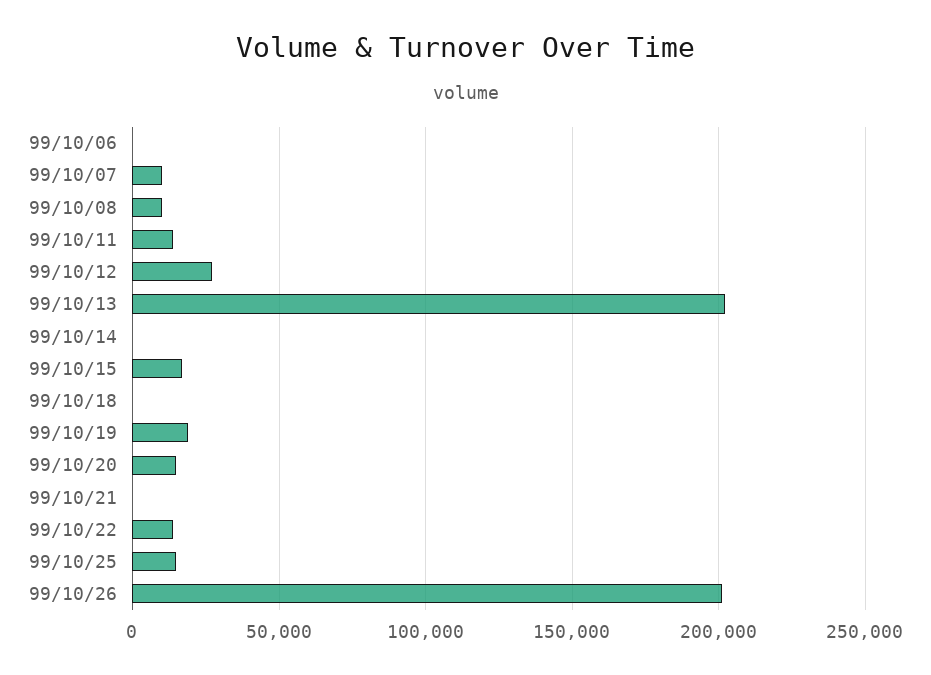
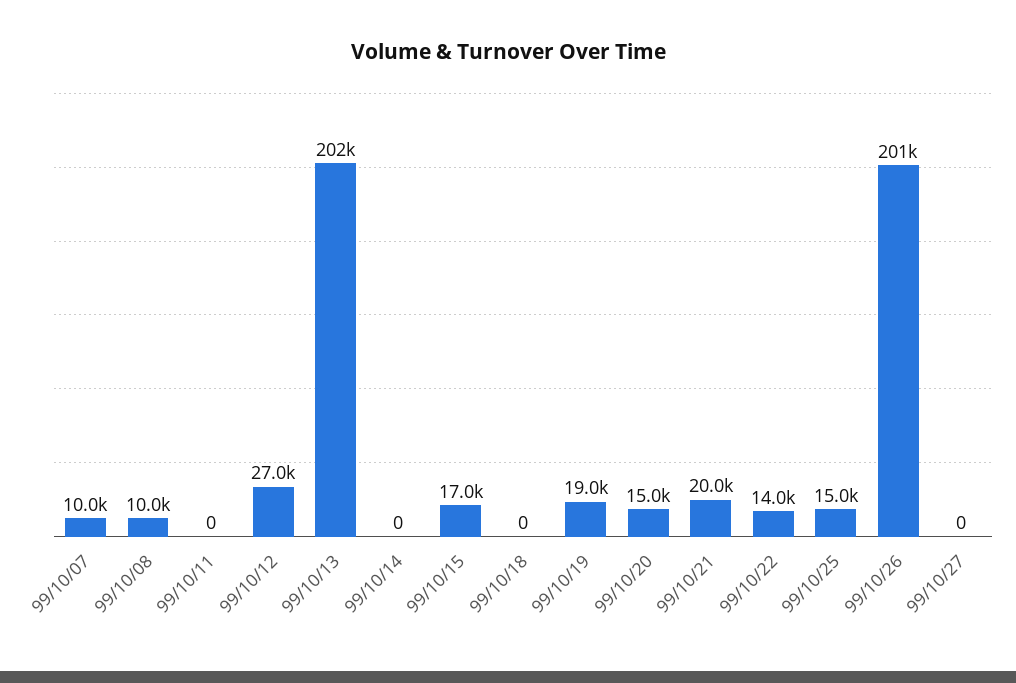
99/10/06: 0 -> none
99/10/11: 15000 -> 0
99/10/21: 0 -> 20000
99/10/27: none -> 0

